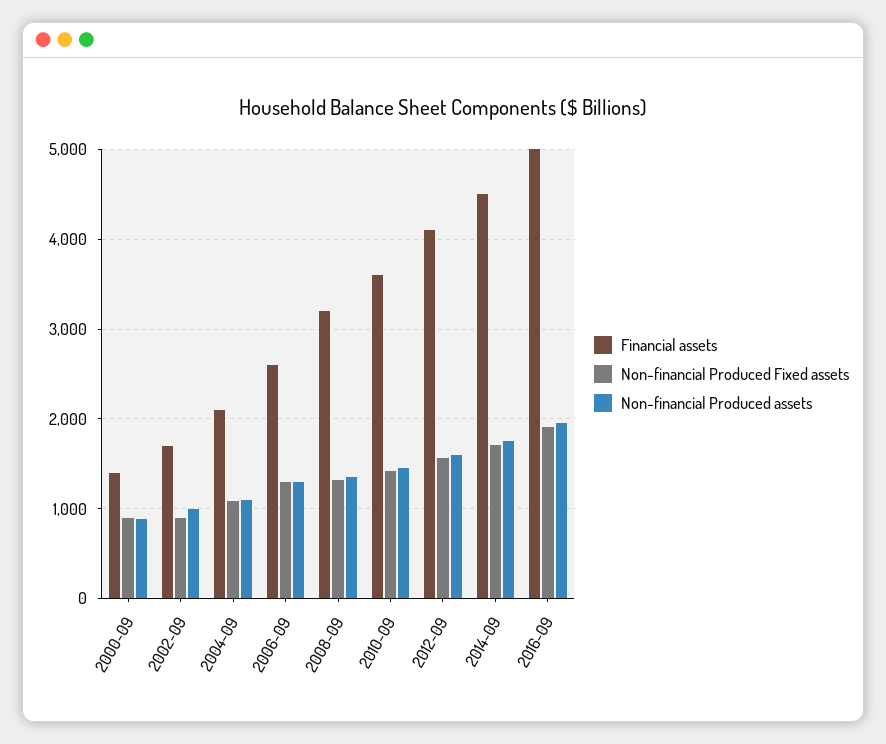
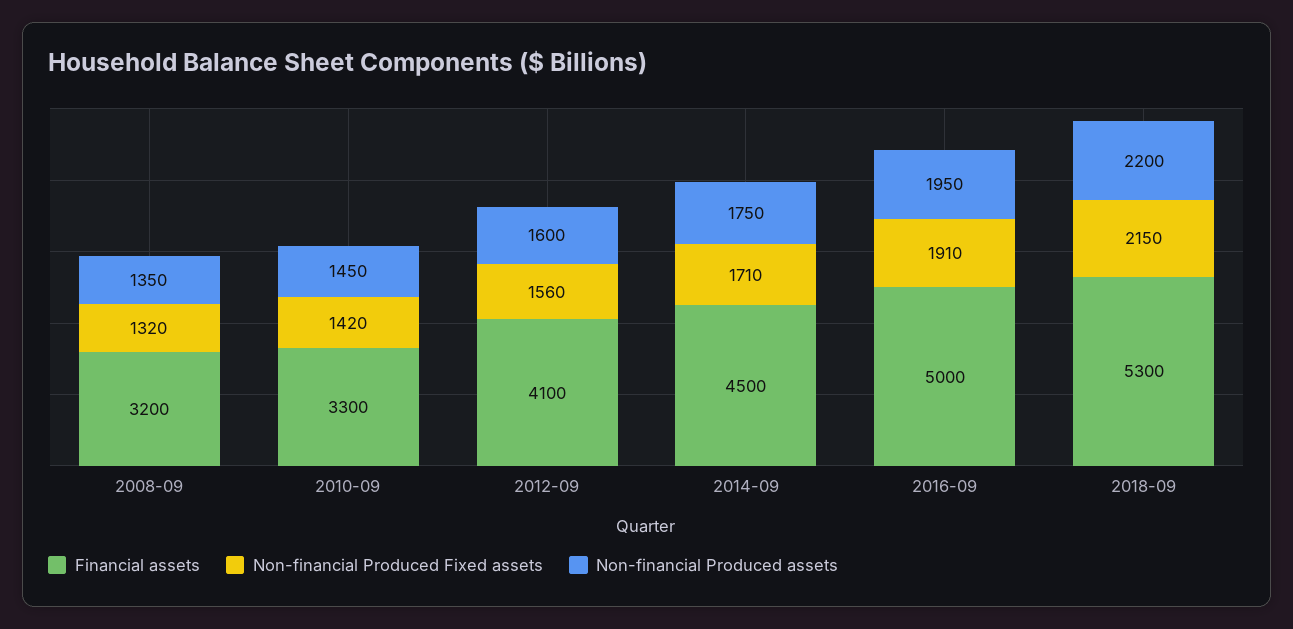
Financial assets, 2000-09: 1400 -> none
Non-financial Produced Fixed assets, 2000-09: 900 -> none
Non-financial Produced assets, 2000-09: 900 -> none
Financial assets, 2002-09: 1700 -> none
Non-financial Produced Fixed assets, 2002-09: 900 -> none
Non-financial Produced assets, 2002-09: 1000 -> none
Financial assets, 2004-09: 2100 -> none
Non-financial Produced Fixed assets, 2004-09: 1100 -> none
Non-financial Produced assets, 2004-09: 1100 -> none
Financial assets, 2006-09: 2600 -> none
Non-financial Produced Fixed assets, 2006-09: 1300 -> none
Non-financial Produced assets, 2006-09: 1300 -> none
Financial assets, 2010-09: 3600 -> 3300
Financial assets, 2018-09: none -> 5300
Non-financial Produced Fixed assets, 2018-09: none -> 2150
Non-financial Produced assets, 2018-09: none -> 2200

